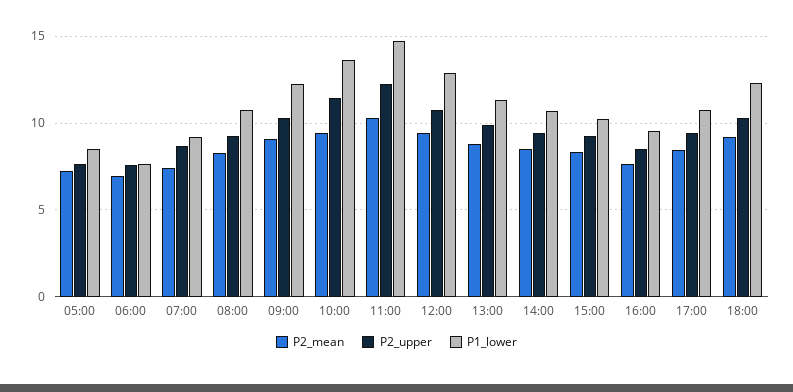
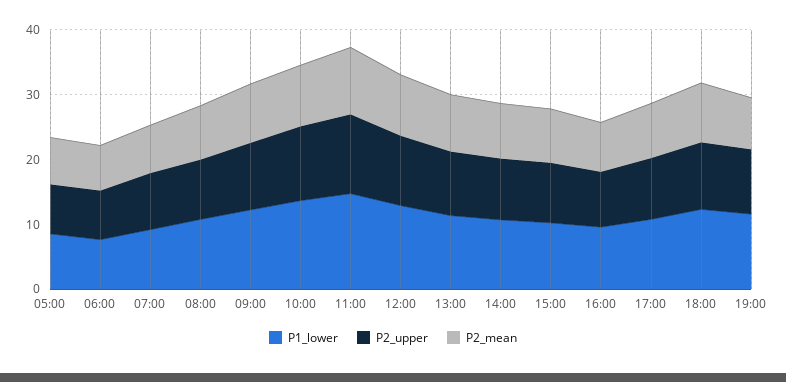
P1_lower, 19:00: none -> 12
P2_upper, 19:00: none -> 10
P2_mean, 19:00: none -> 8

